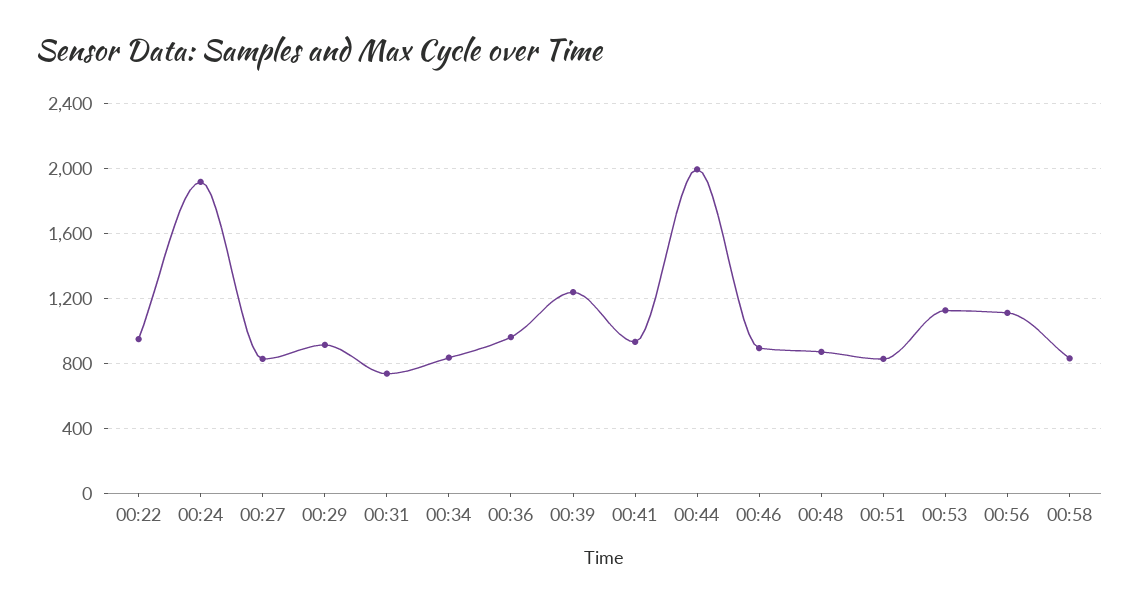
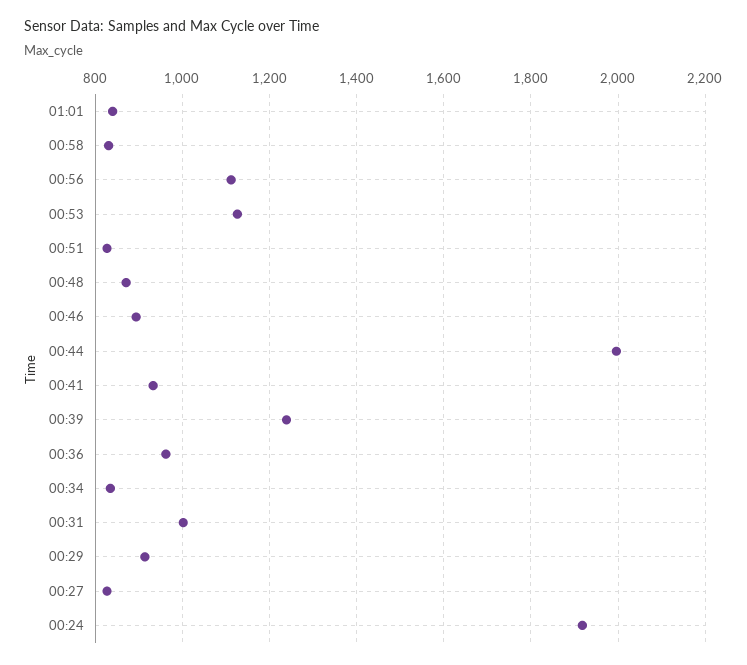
00:22: 950 -> none
00:31: 750 -> 1000
01:01: none -> 840

